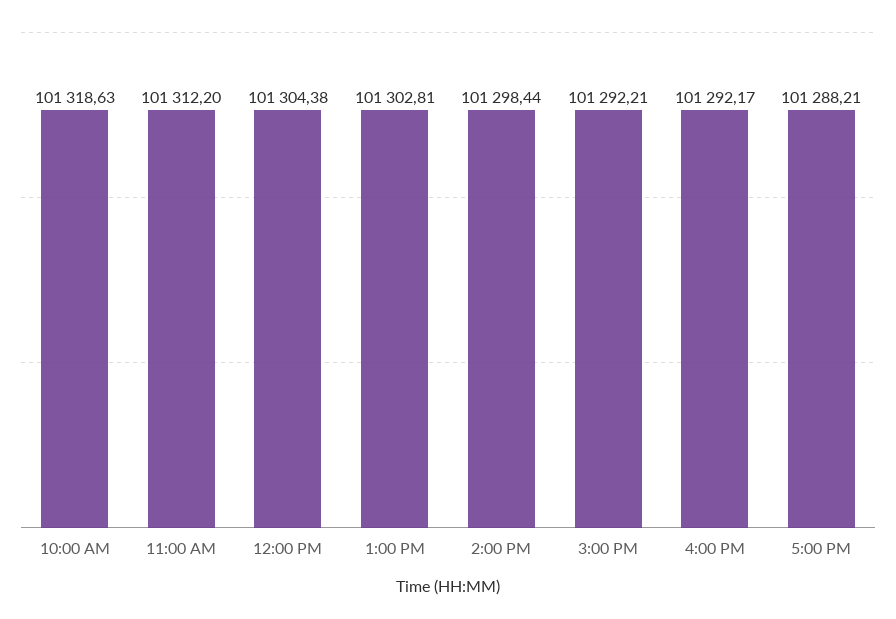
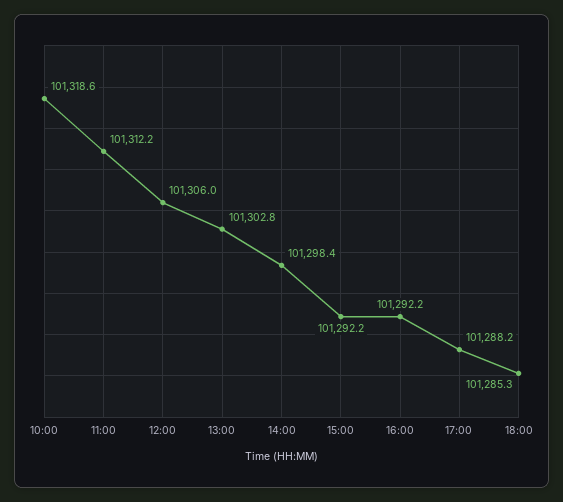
12:00 PM: 101304.38 -> 101306
18:00: none -> 101285.3

